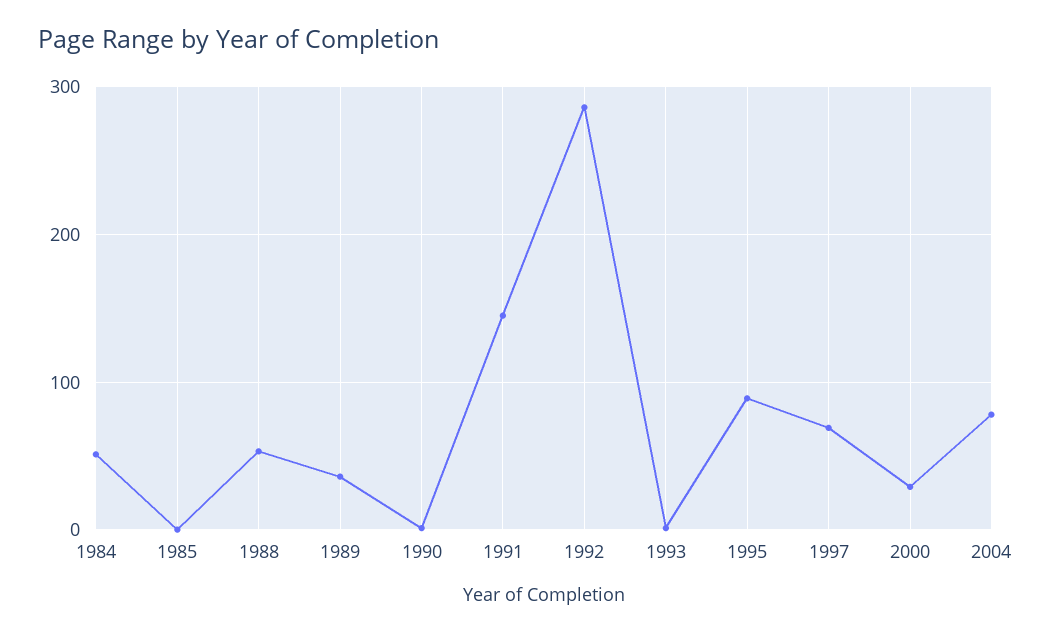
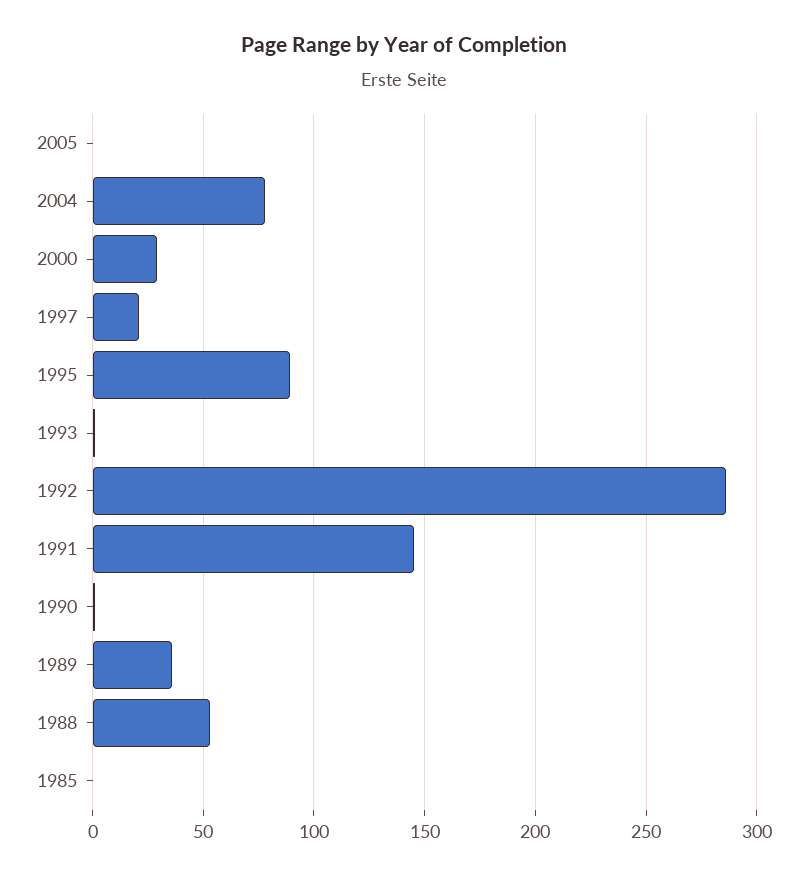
1984: 50 -> none
1997: 70 -> 20
2005: none -> 0

